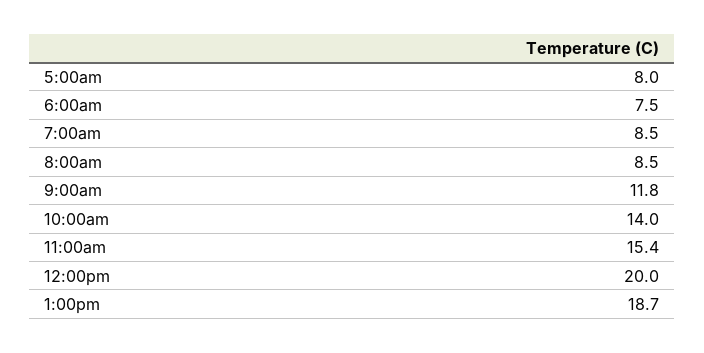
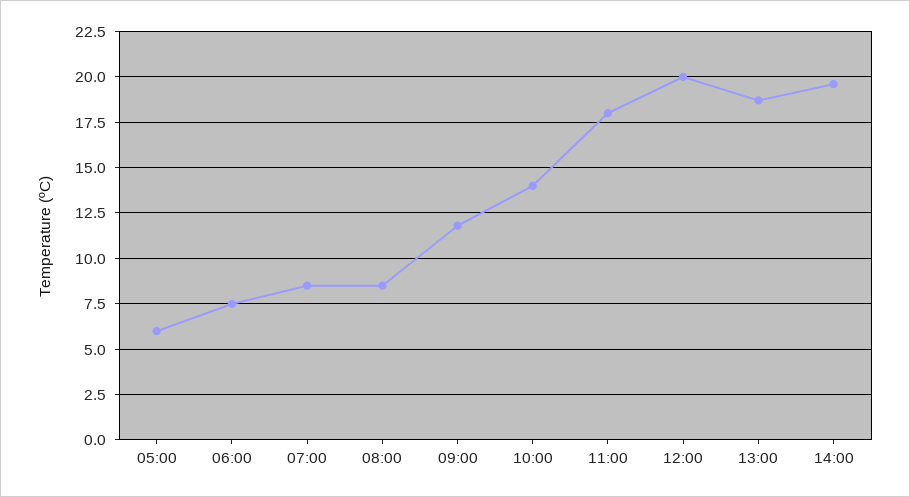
5:00am: 8 -> 6
11:00am: 15.4 -> 18
14:00: none -> 19.5

